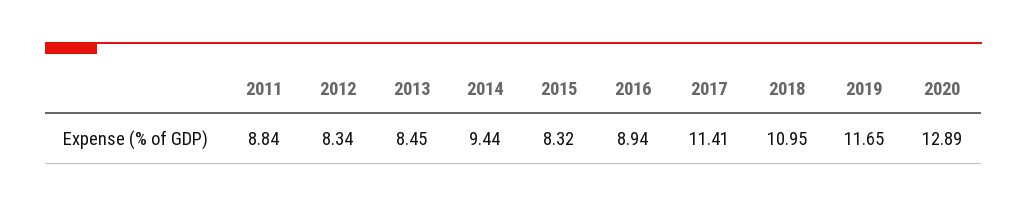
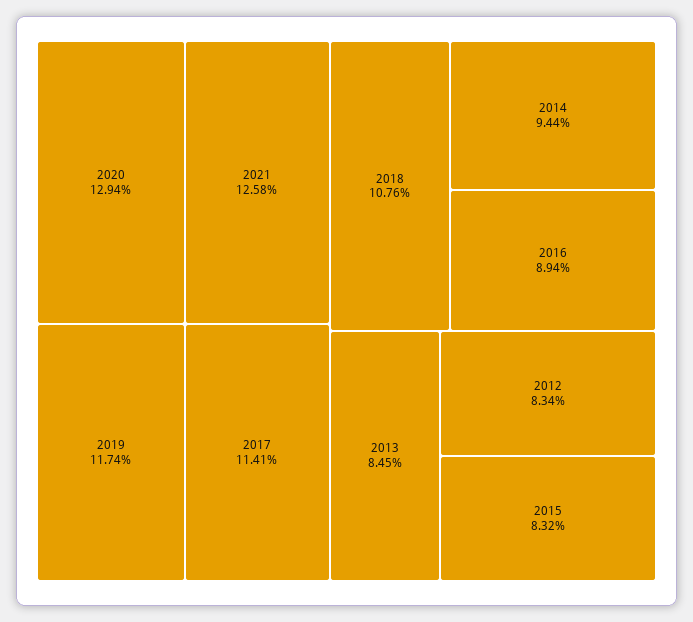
2011: 8.84 -> none
2018: 10.95 -> 10.76
2019: 11.65 -> 11.74
2020: 12.89 -> 12.94
2021: none -> 12.58

